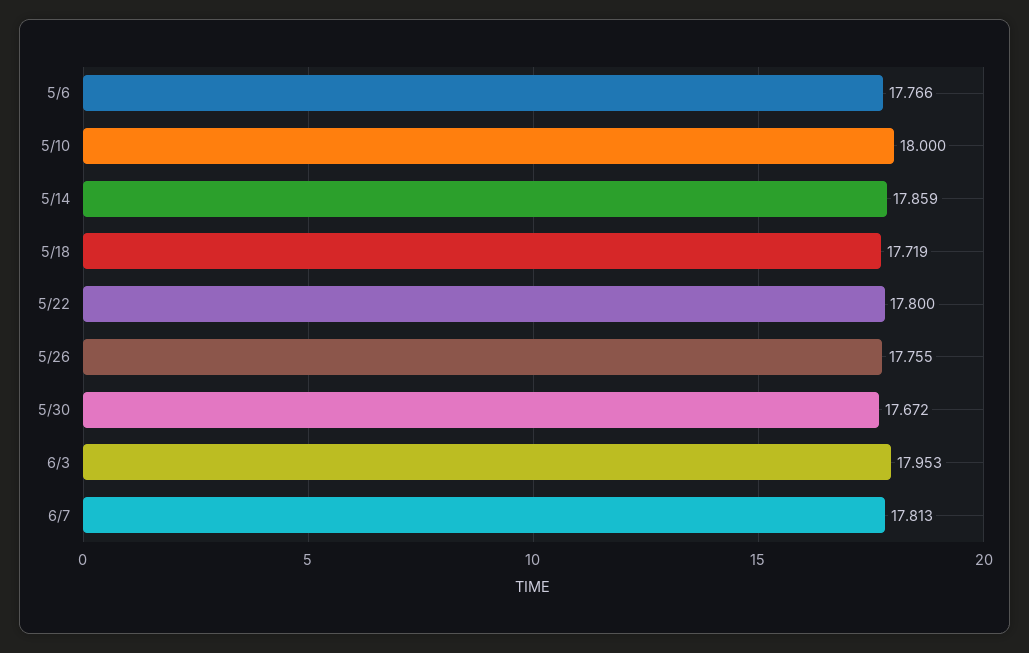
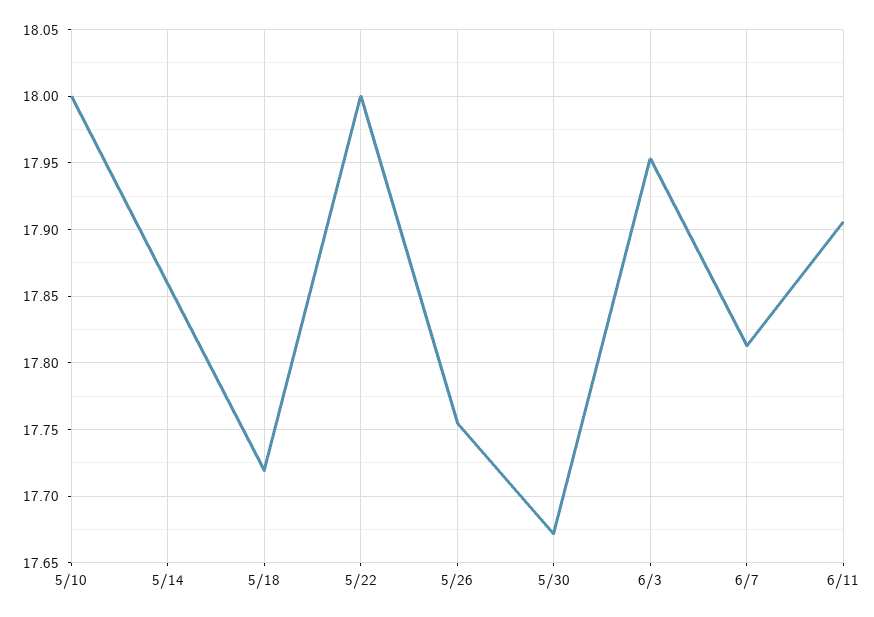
5/6: 17.766 -> none
5/22: 17.8 -> 18
6/11: none -> 17.905

